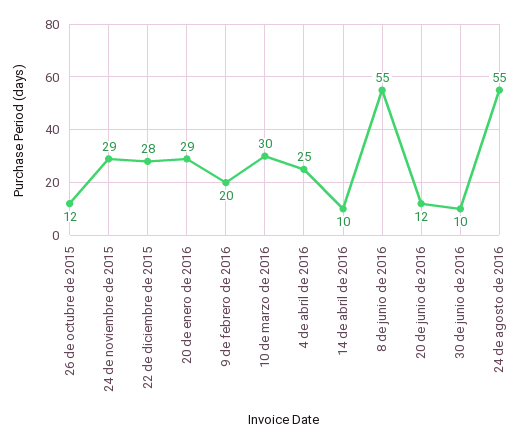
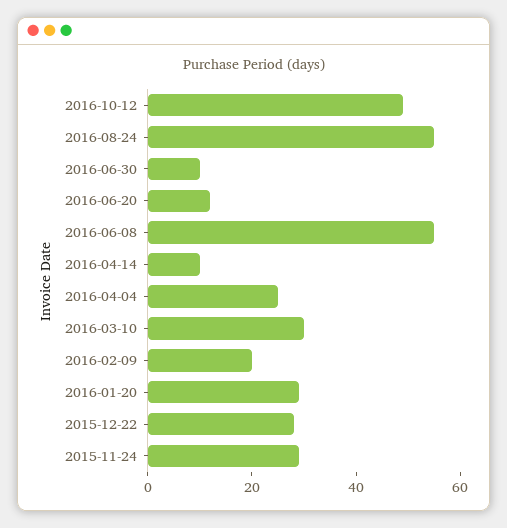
26 de octubre de 2015: 12 -> none
2016-10-12: none -> 50

